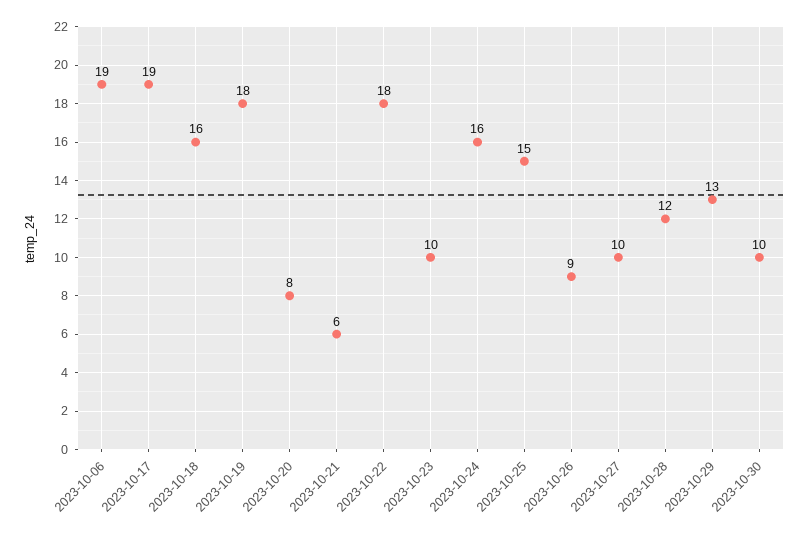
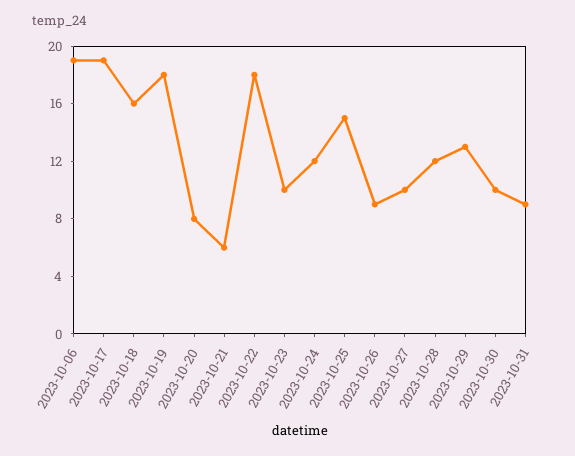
2023-10-24: 16 -> 12
2023-10-31: none -> 9

